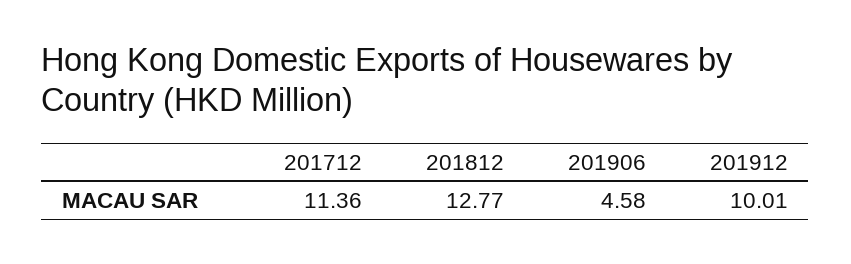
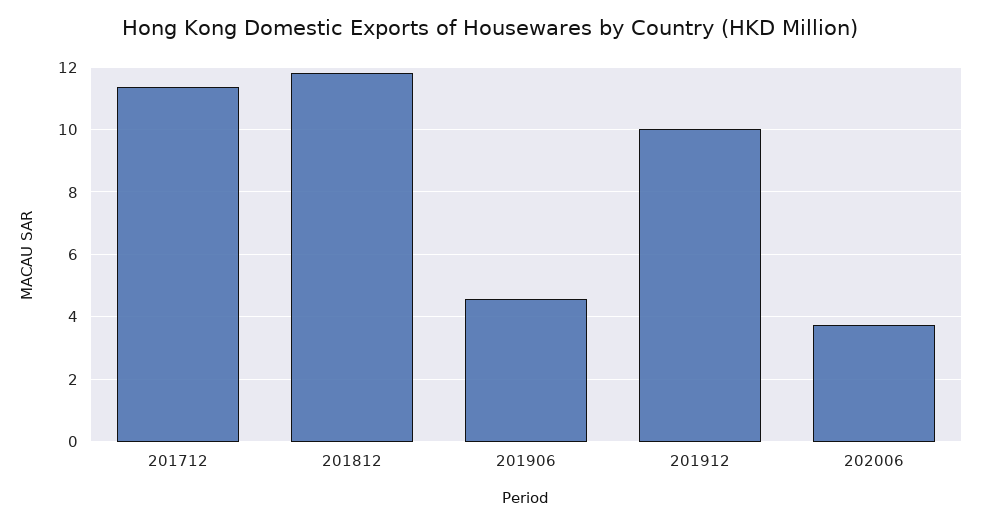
201812: 12.77 -> 11.8
202006: none -> 3.8

